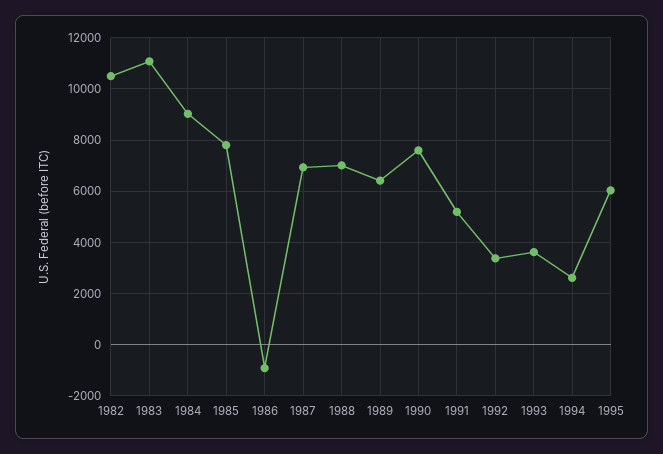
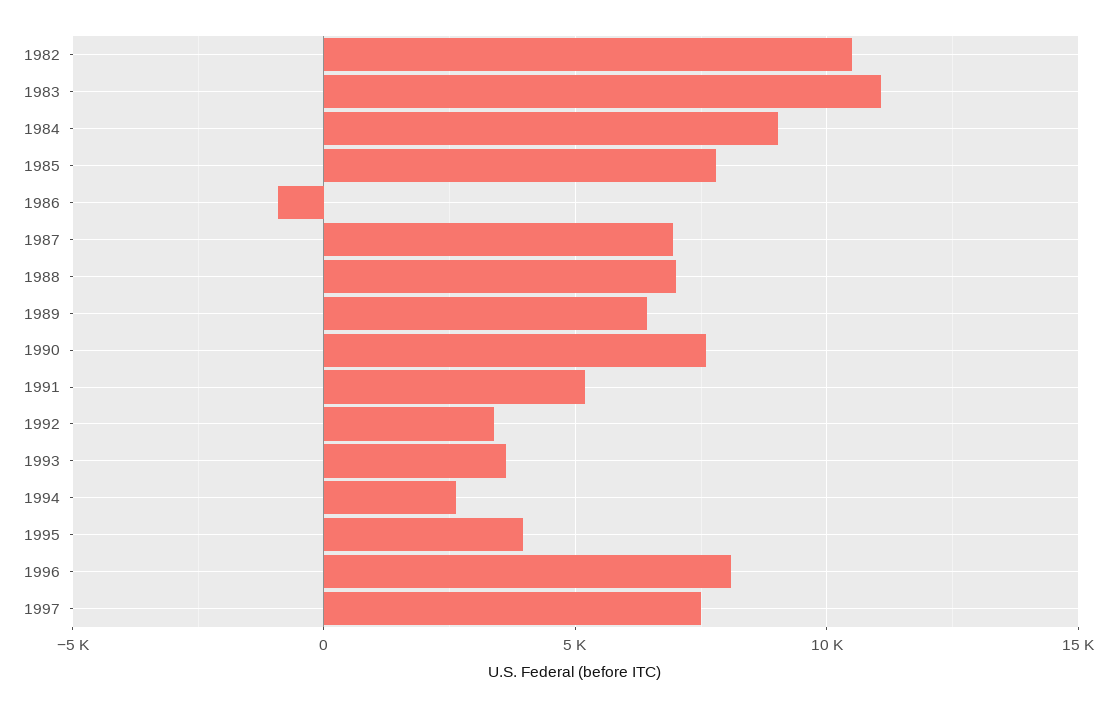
1995: 6000 -> 4000
1996: none -> 8000
1997: none -> 7500

